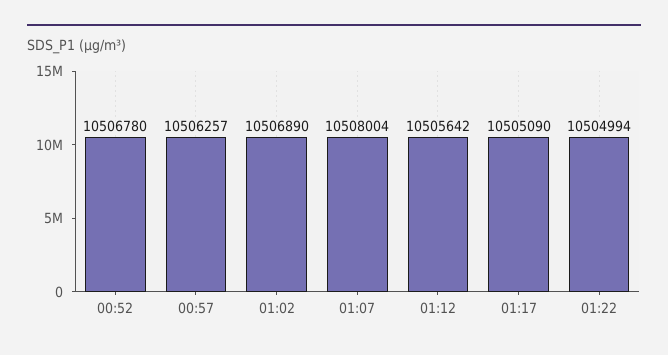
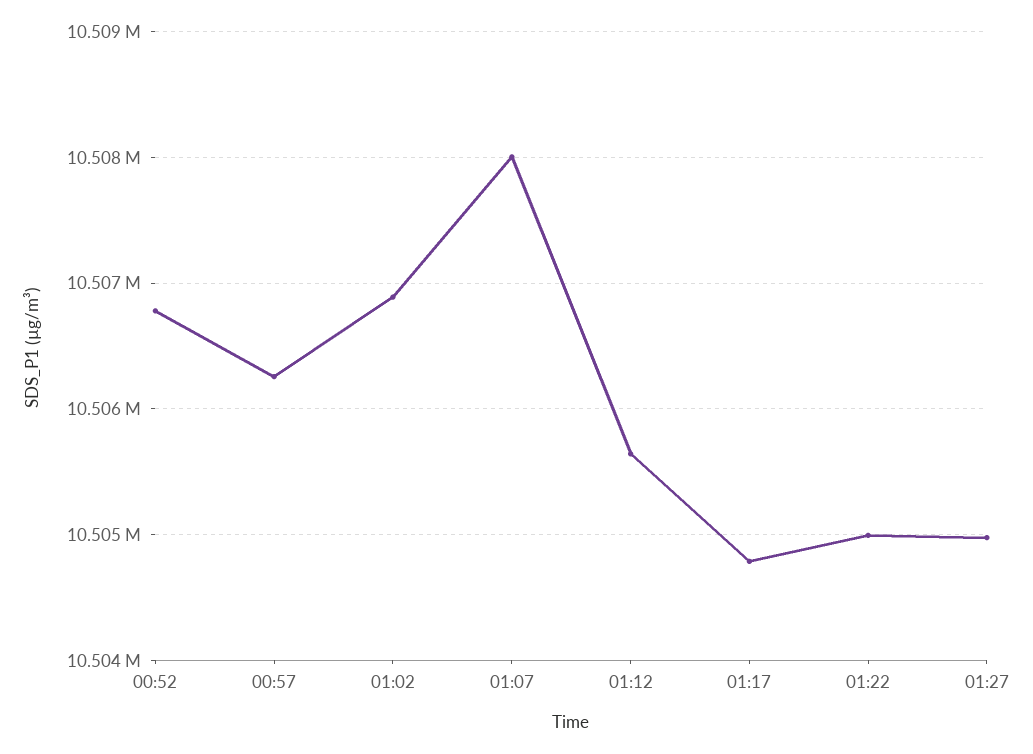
01:17: 10505090 -> 10504800
01:27: none -> 10505000

